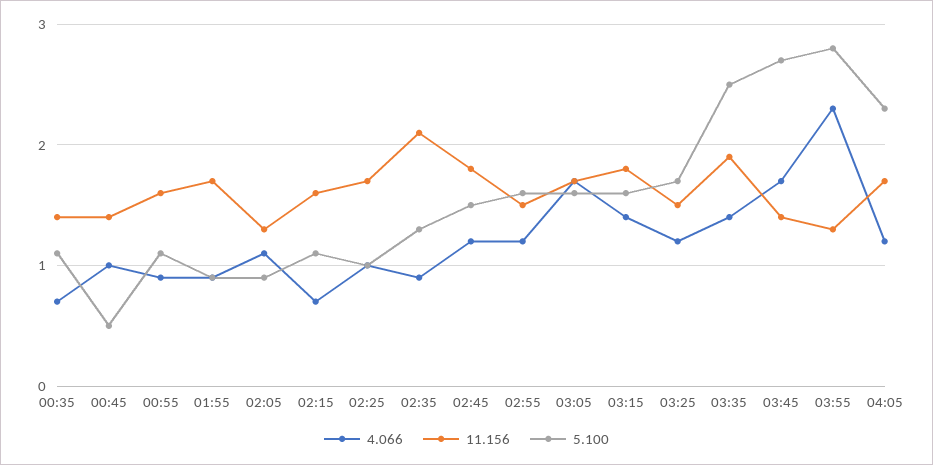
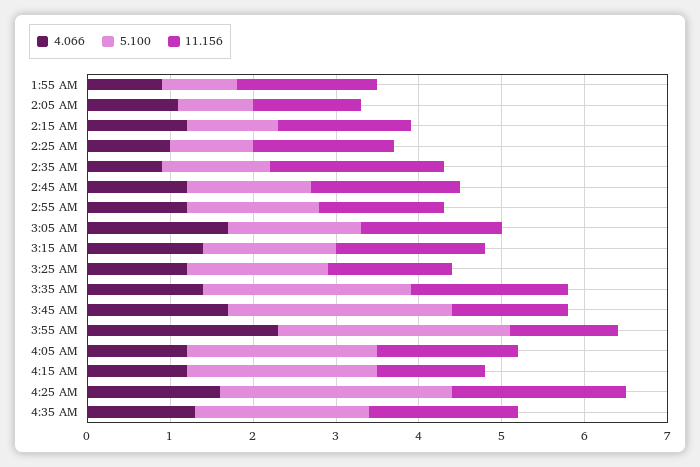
4.066, 00:35: 0.7 -> none
11.156, 00:35: 1.4 -> none
5.100, 00:35: 1.1 -> none
4.066, 00:45: 1 -> none
11.156, 00:45: 1.4 -> none
5.100, 00:45: 0.5 -> none
4.066, 00:55: 0.9 -> none
11.156, 00:55: 1.6 -> none
5.100, 00:55: 1.1 -> none
4.066, 02:15: 0.7 -> 1.2
4.066, 4:15 AM: none -> 1.2
5.100, 4:15 AM: none -> 2.3
11.156, 4:15 AM: none -> 1.3
4.066, 4:25 AM: none -> 1.6
5.100, 4:25 AM: none -> 2.8
11.156, 4:25 AM: none -> 2.1
4.066, 4:35 AM: none -> 1.3
5.100, 4:35 AM: none -> 2.1
11.156, 4:35 AM: none -> 1.8

